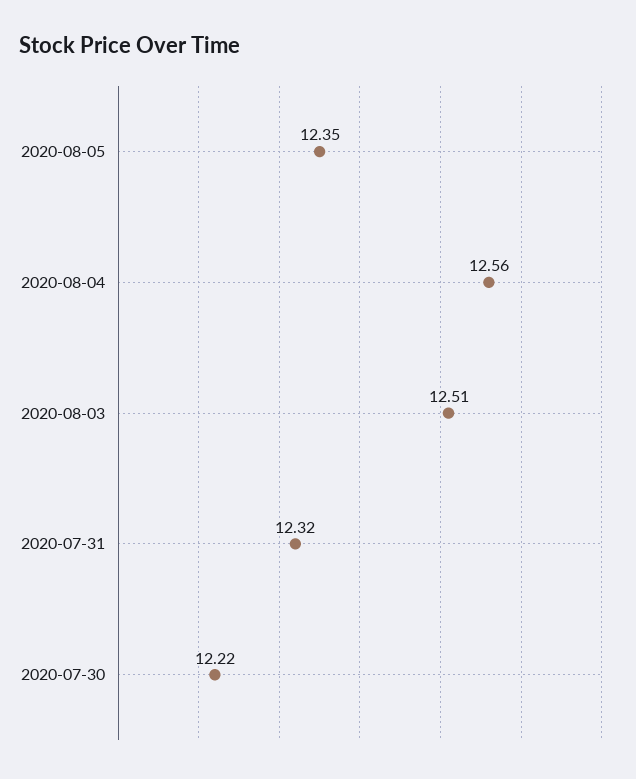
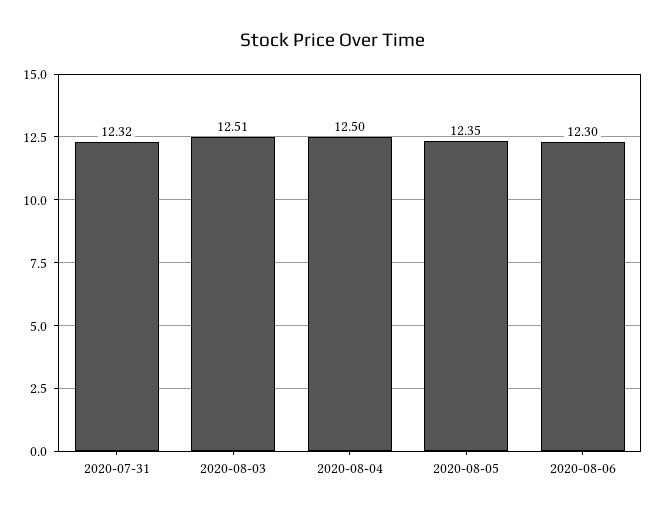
2020-08-04: 12.56 -> 12.5
2020-07-30: 12.22 -> none
2020-08-06: none -> 12.3

